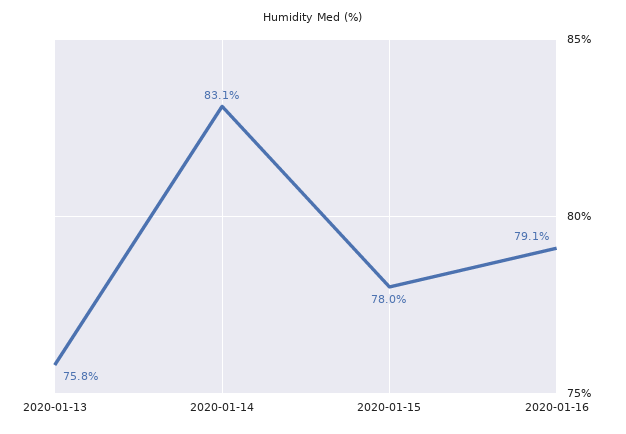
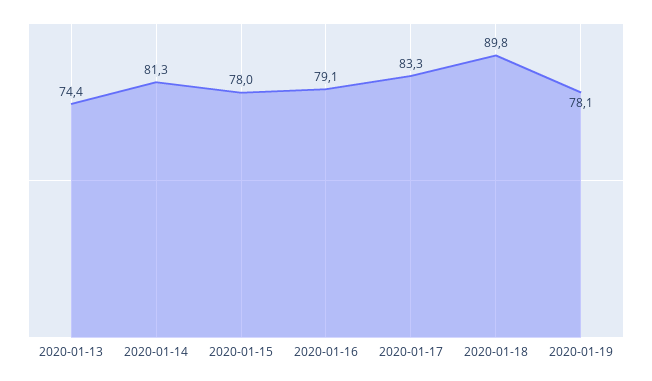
2020-01-13: 75.8 -> 74.4
2020-01-14: 83.1 -> 81.3
2020-01-17: none -> 83.3
2020-01-18: none -> 89.8
2020-01-19: none -> 78.1

